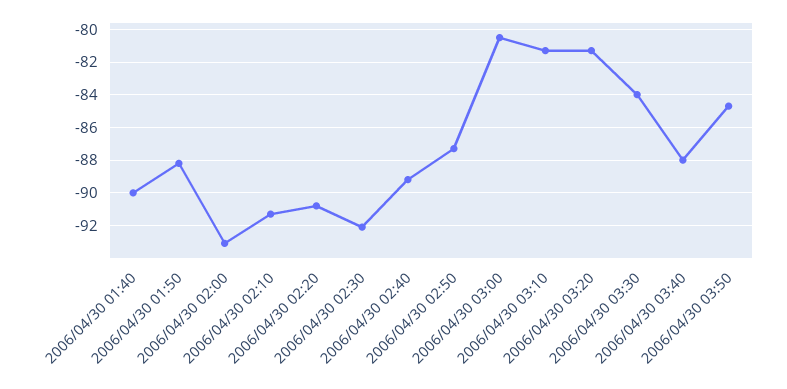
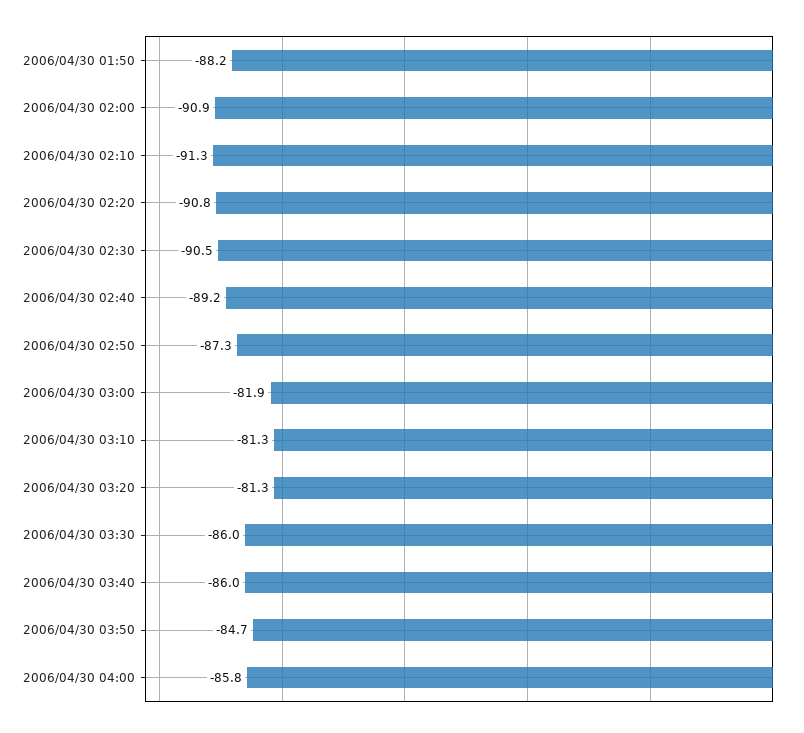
2006/04/30 01:40: -90 -> none
2006/04/30 02:00: -93 -> -90.9
2006/04/30 02:30: -92 -> -90.5
2006/04/30 03:00: -80.5 -> -81.9
2006/04/30 03:30: -84 -> -86
2006/04/30 03:40: -88 -> -86
2006/04/30 04:00: none -> -85.8

